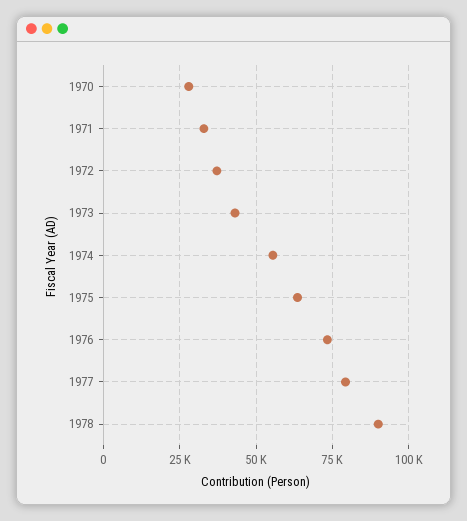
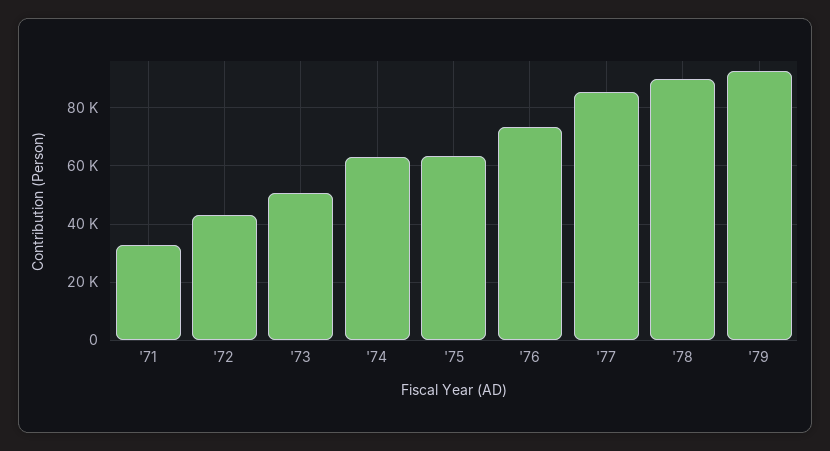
1970: 27500 -> none
1972: 37500 -> 42500
1973: 42500 -> 50000
1974: 55000 -> 62500
1977: 80000 -> 85000
'79: none -> 92500

